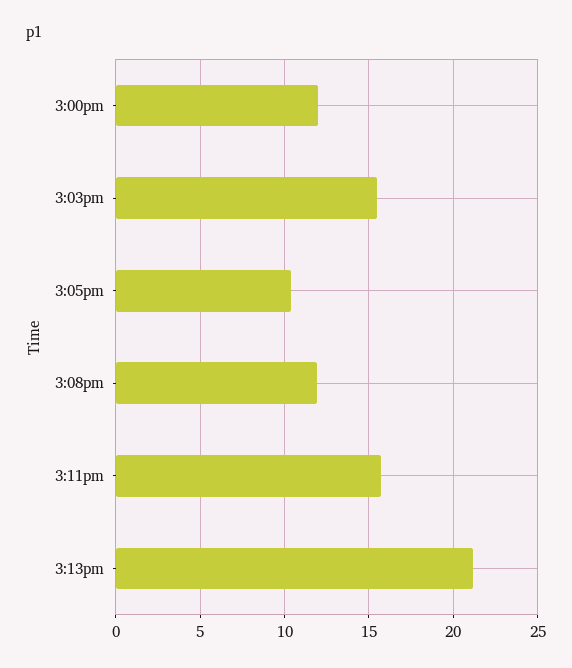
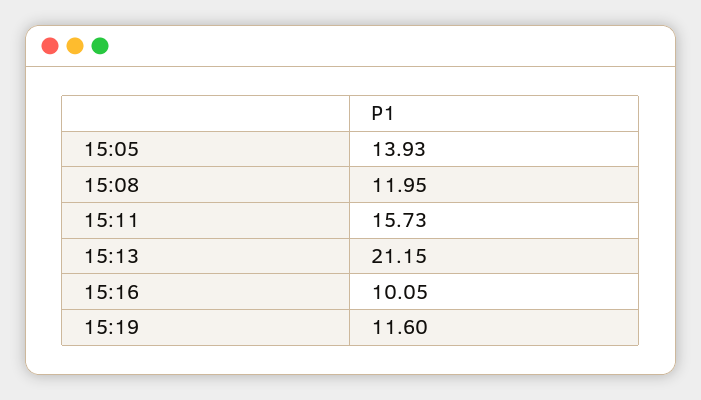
3:00pm: 12 -> none
3:03pm: 15.5 -> none
3:05pm: 10.5 -> 13.93
15:16: none -> 10.05
15:19: none -> 11.6

